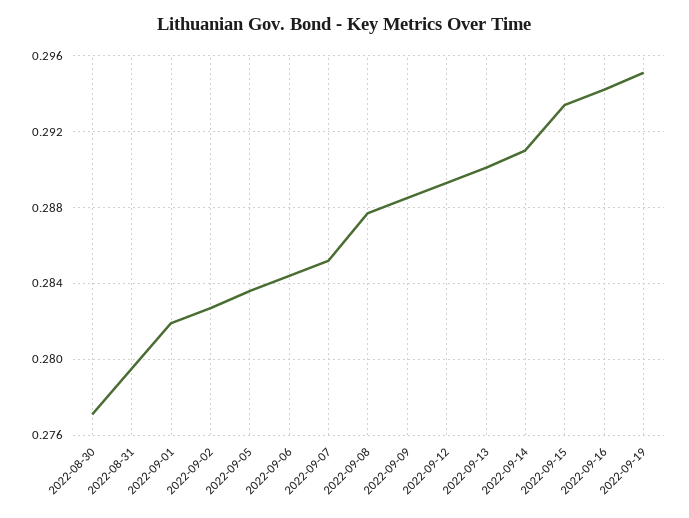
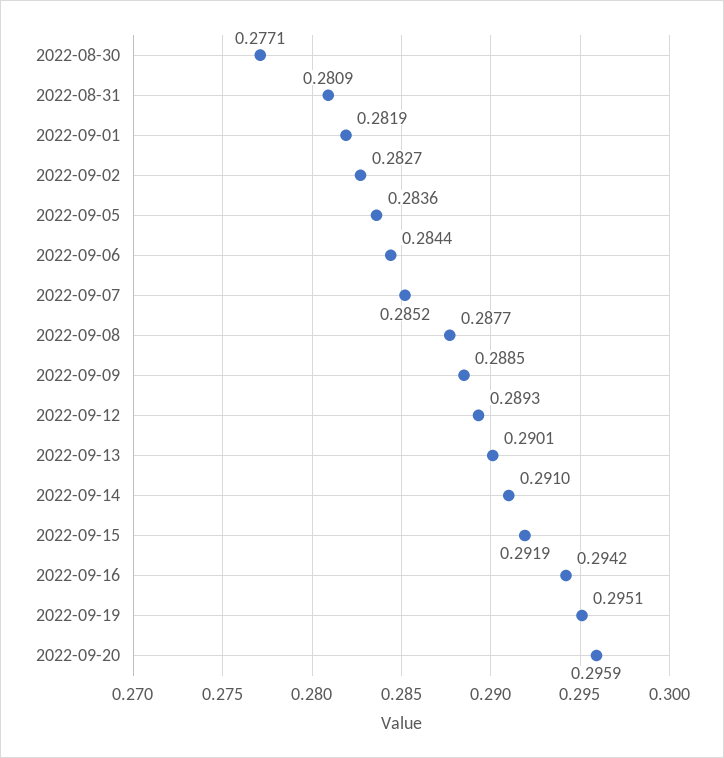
2022-08-31: 0.2795 -> 0.2809
2022-09-15: 0.2935 -> 0.2919
2022-09-20: none -> 0.2959

